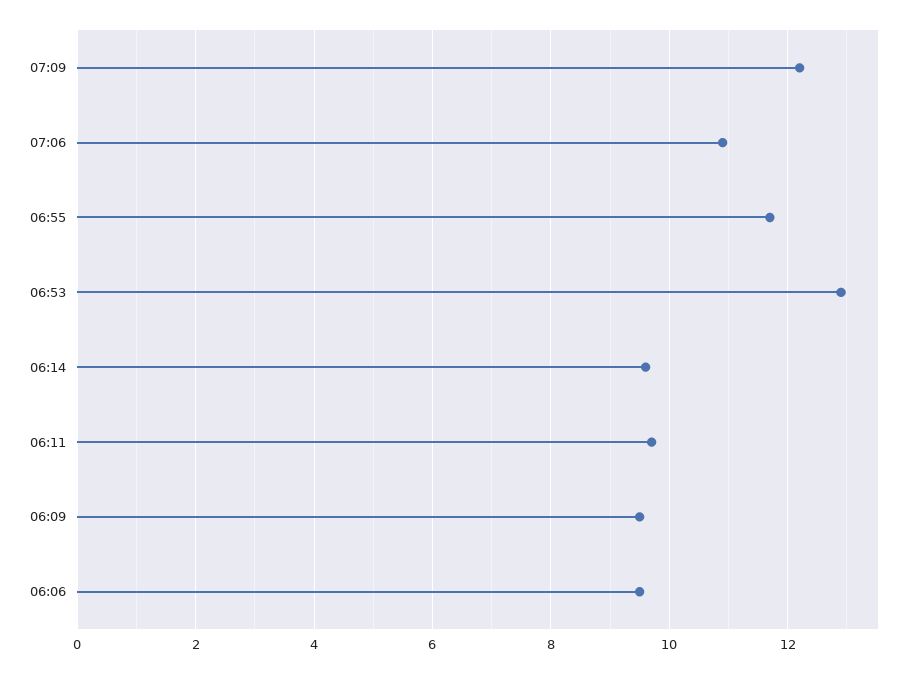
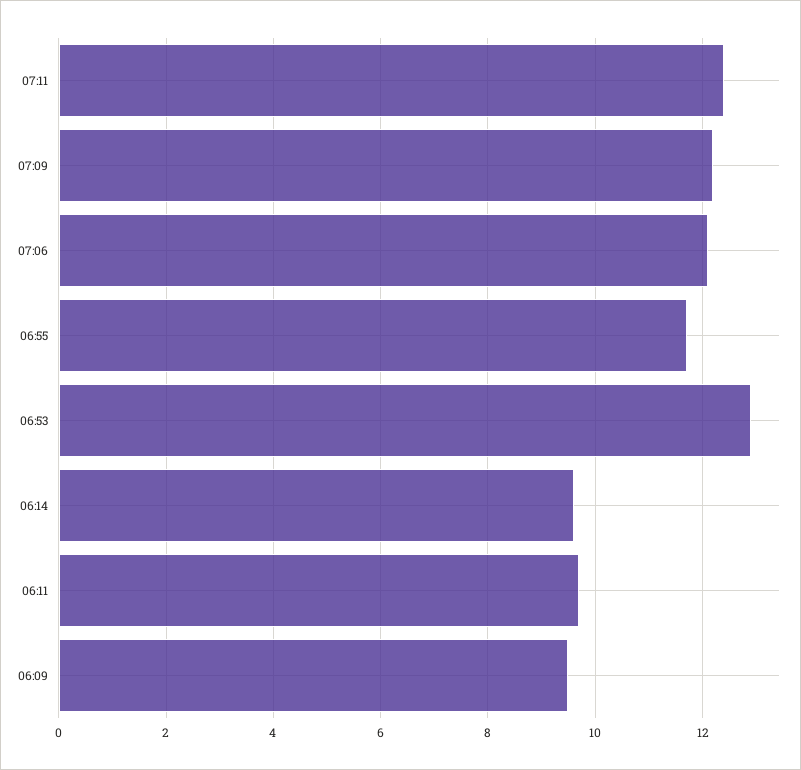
07:06: 11 -> 12
06:06: 9.5 -> none
07:11: none -> 12.5

